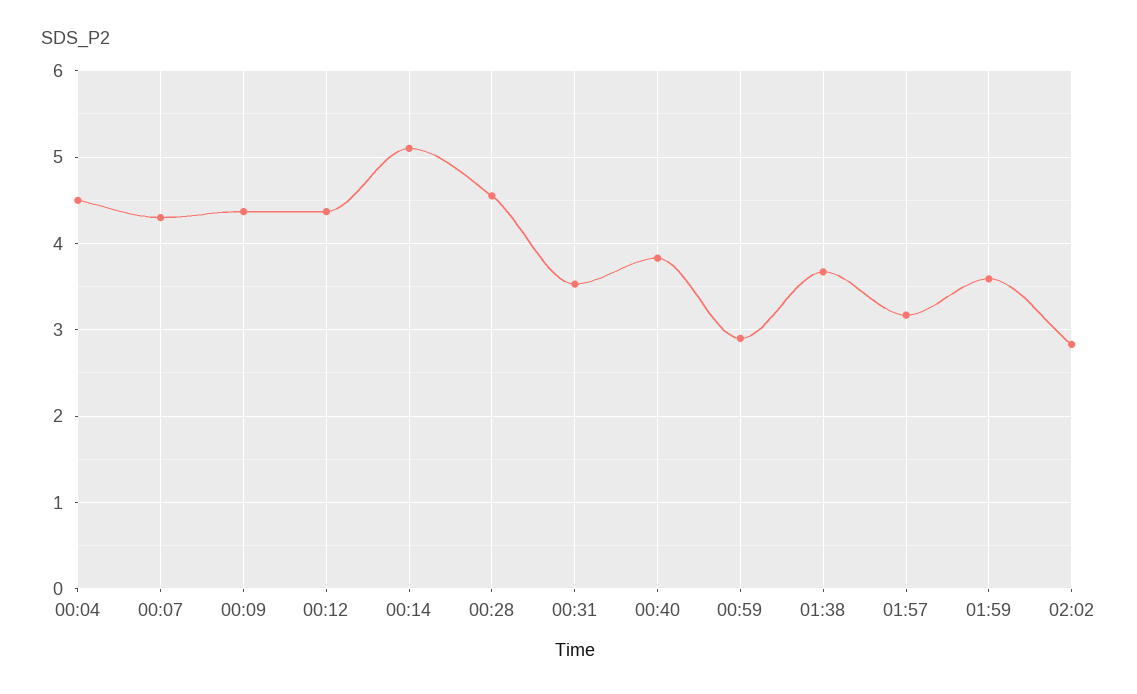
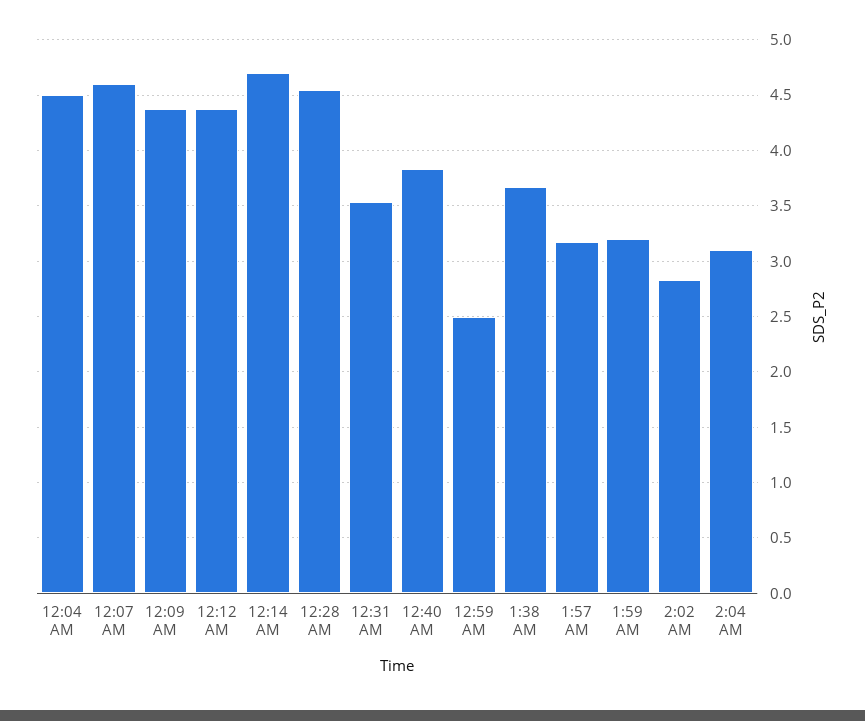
00:07: 4.3 -> 4.6
00:14: 5.1 -> 4.7
00:59: 2.9 -> 2.5
01:59: 3.6 -> 3.2
2:04 AM: none -> 3.1

